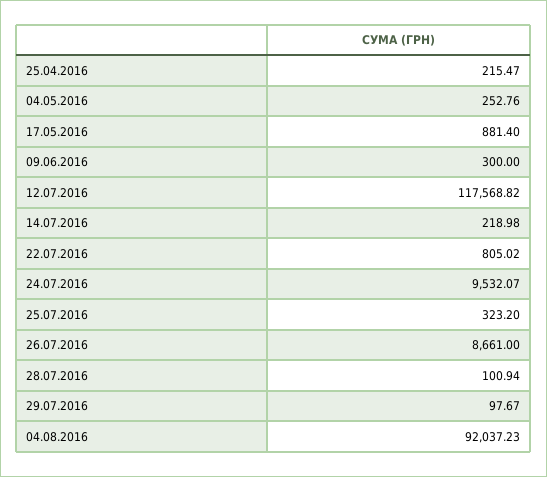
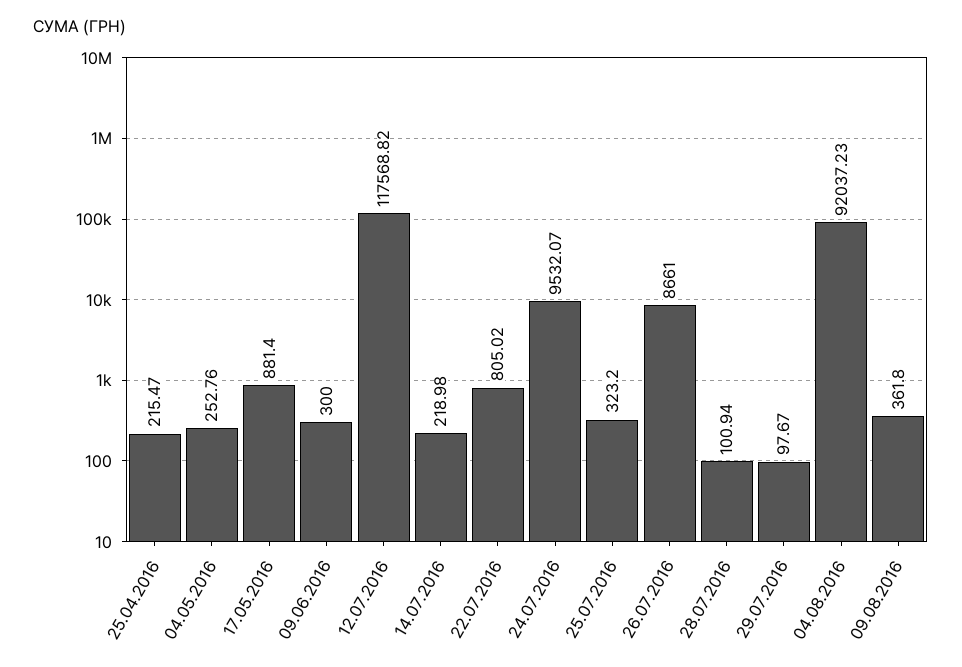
09.08.2016: none -> 361.8

